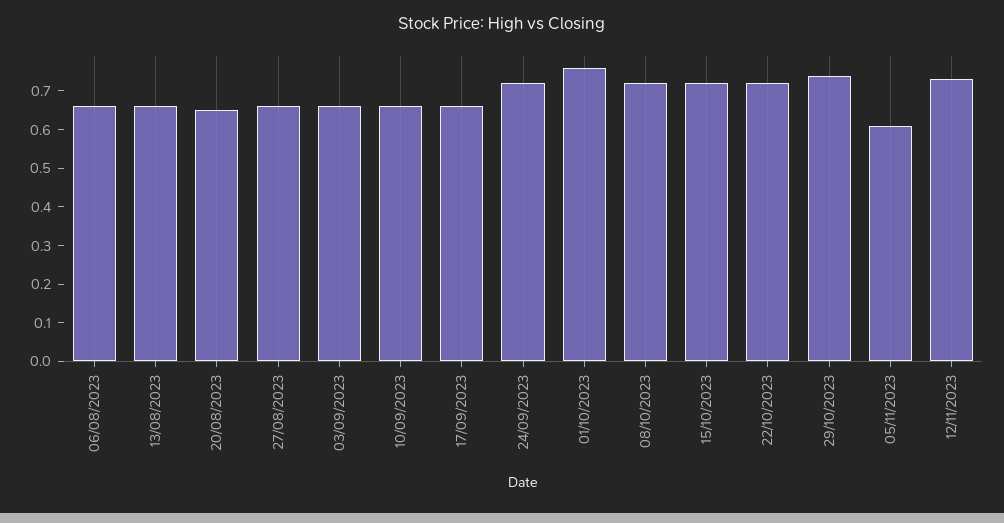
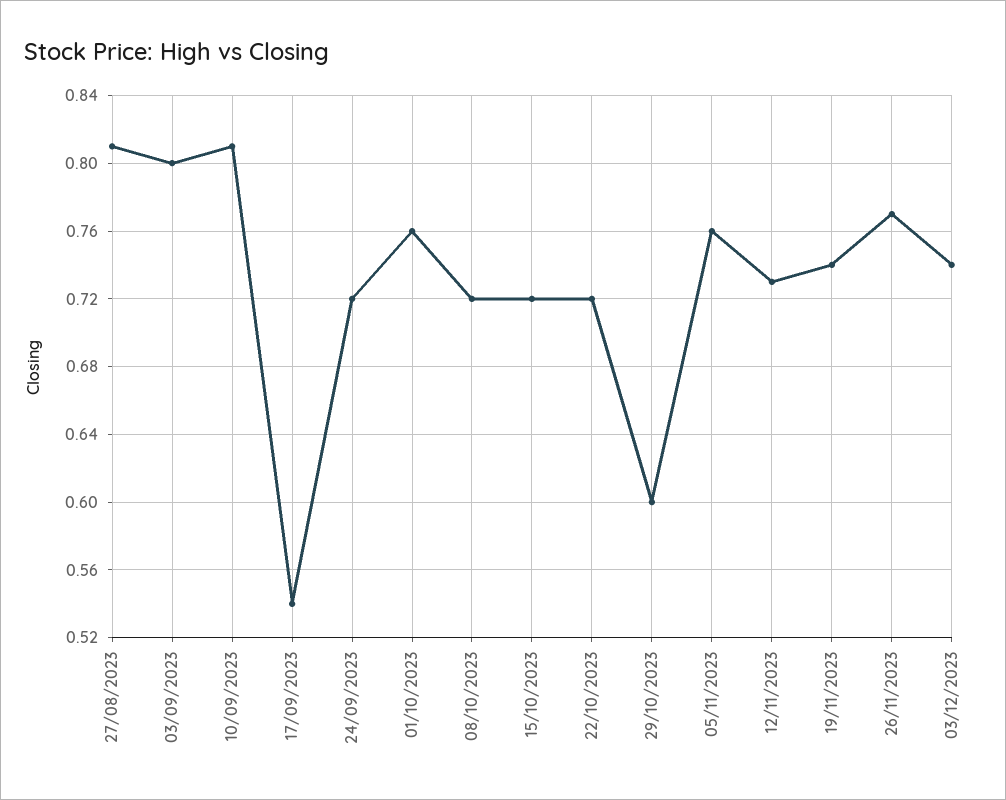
06/08/2023: 0.65 -> none
13/08/2023: 0.65 -> none
20/08/2023: 0.65 -> none
27/08/2023: 0.65 -> 0.81
03/09/2023: 0.65 -> 0.8
10/09/2023: 0.65 -> 0.81
17/09/2023: 0.65 -> 0.54
29/10/2023: 0.75 -> 0.6
05/11/2023: 0.6 -> 0.76
19/11/2023: none -> 0.74
26/11/2023: none -> 0.77
03/12/2023: none -> 0.74

